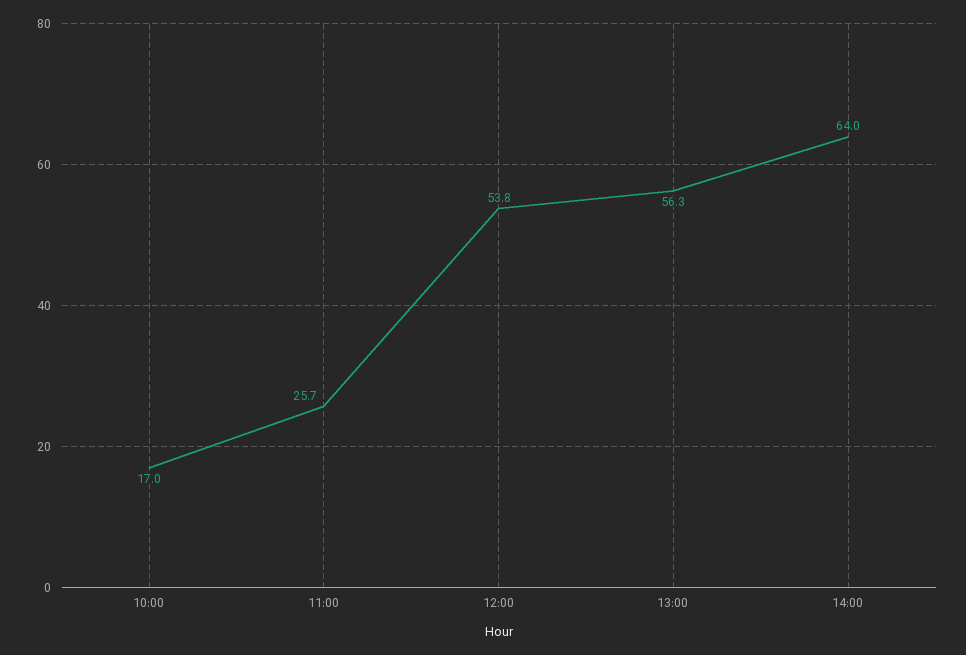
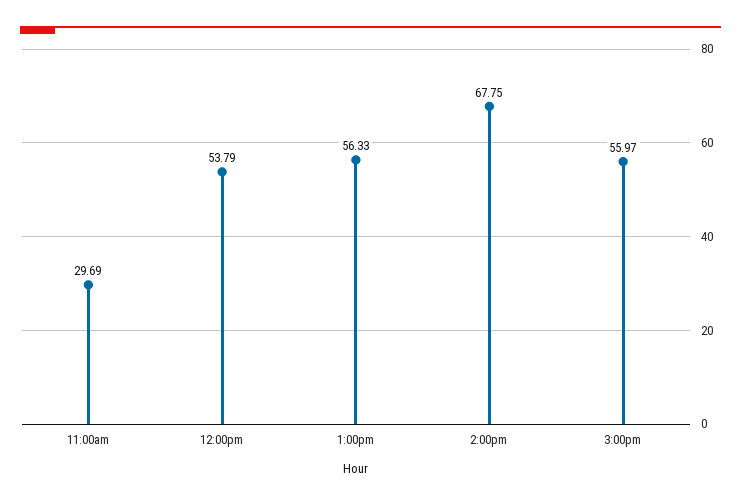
10:00: 17 -> none
11:00: 25.7 -> 29.69
14:00: 64 -> 67.75
3:00pm: none -> 55.97

